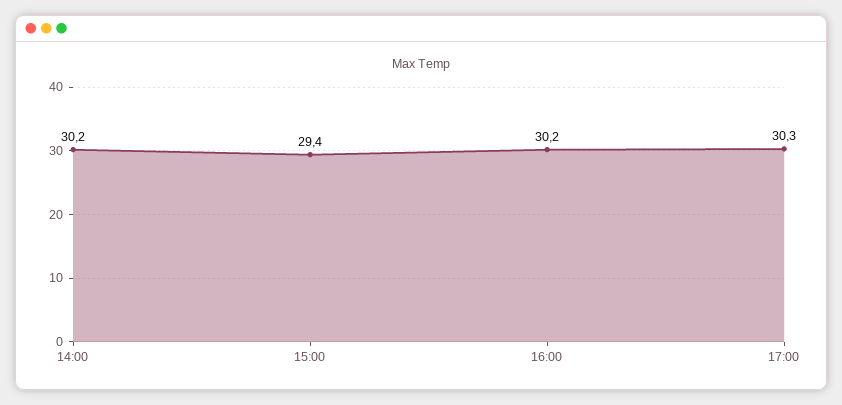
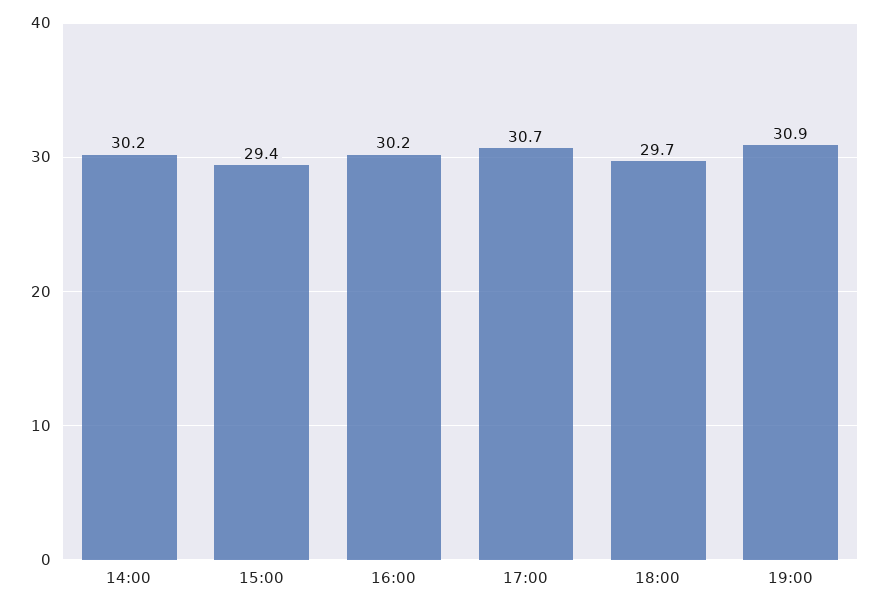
17:00: 30.3 -> 30.7
18:00: none -> 29.7
19:00: none -> 30.9

